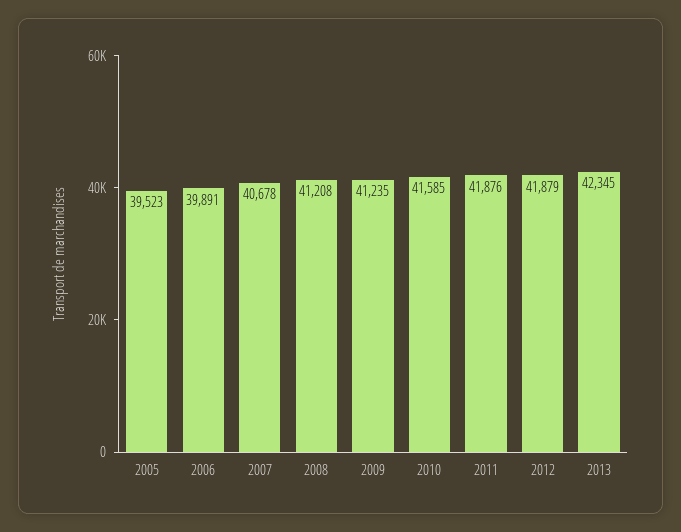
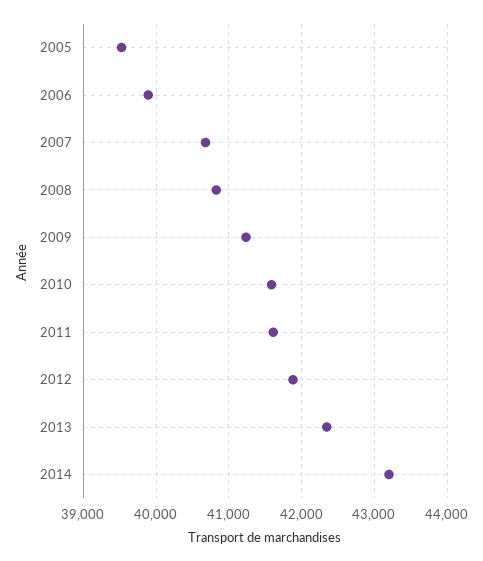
2008: 41208 -> 40800
2011: 41876 -> 41600
2014: none -> 43200

